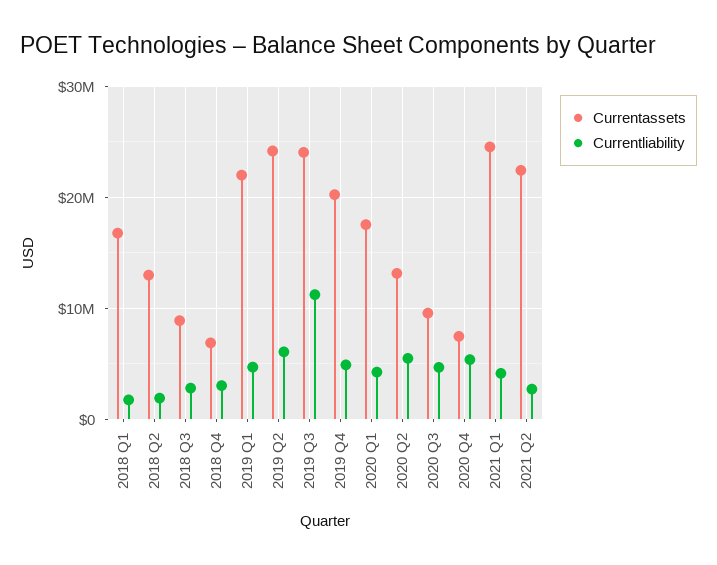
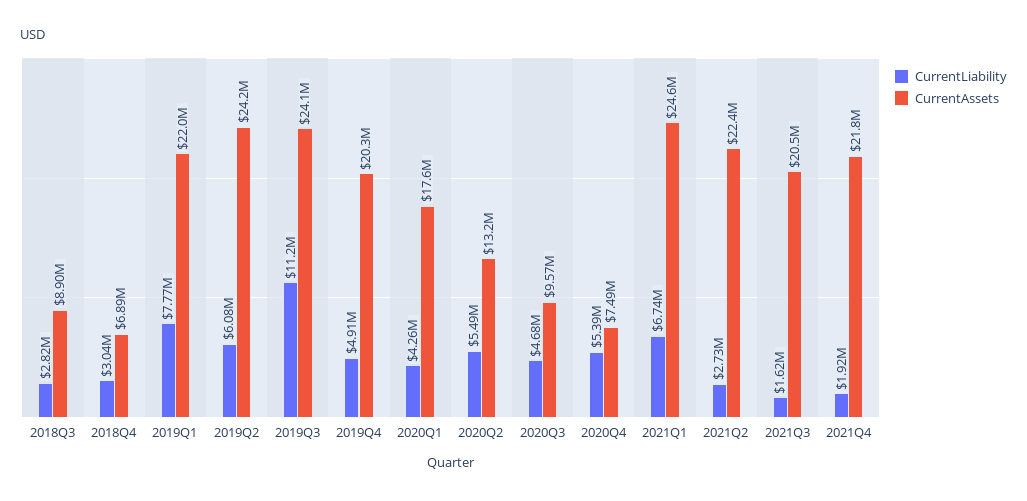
Currentassets, 2018 Q1: 17000000 -> none
Currentliability, 2018 Q1: 2000000 -> none
Currentassets, 2018 Q2: 13000000 -> none
Currentliability, 2018 Q2: 2000000 -> none
Currentliability, 2019 Q1: 5000000 -> 7770000
Currentliability, 2021 Q1: 4000000 -> 6740000
Currentliability, 2021Q3: none -> 1620000
Currentassets, 2021Q3: none -> 20500000
Currentliability, 2021Q4: none -> 1920000
Currentassets, 2021Q4: none -> 21800000

